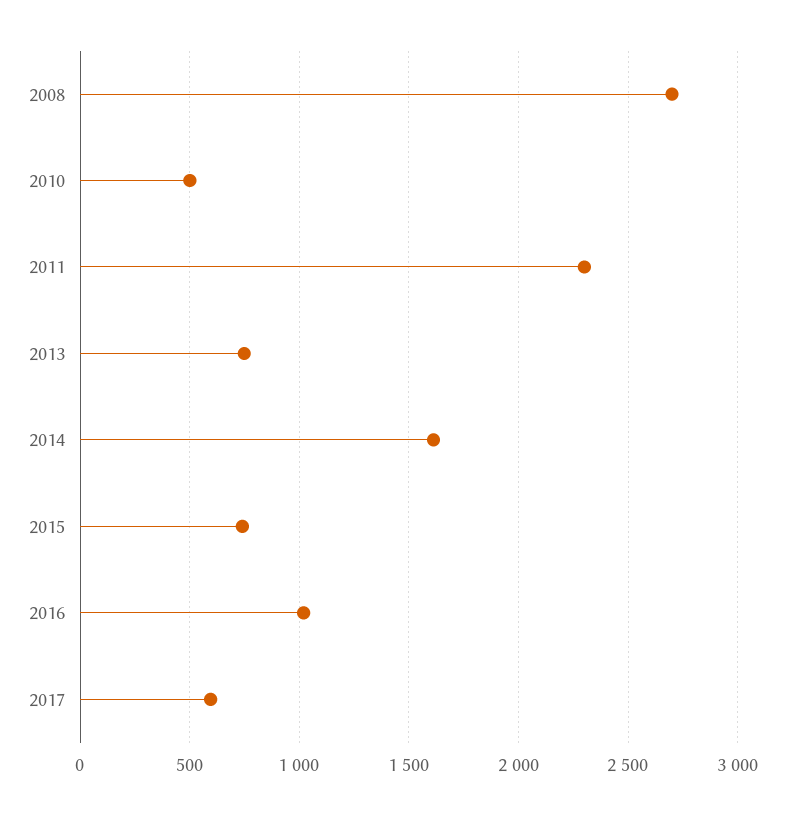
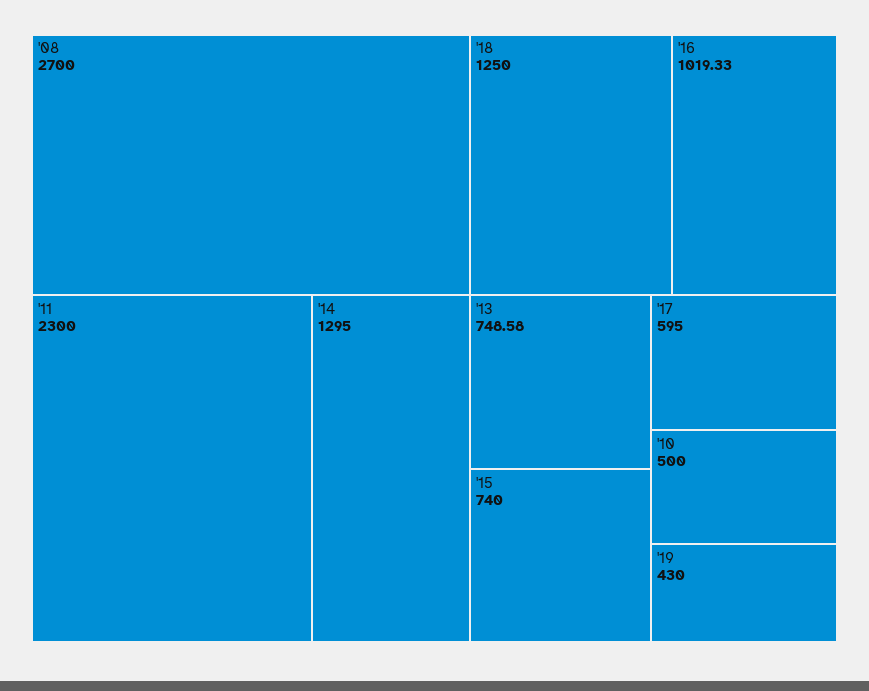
2014: 1600 -> 1295
'18: none -> 1250
'19: none -> 430

